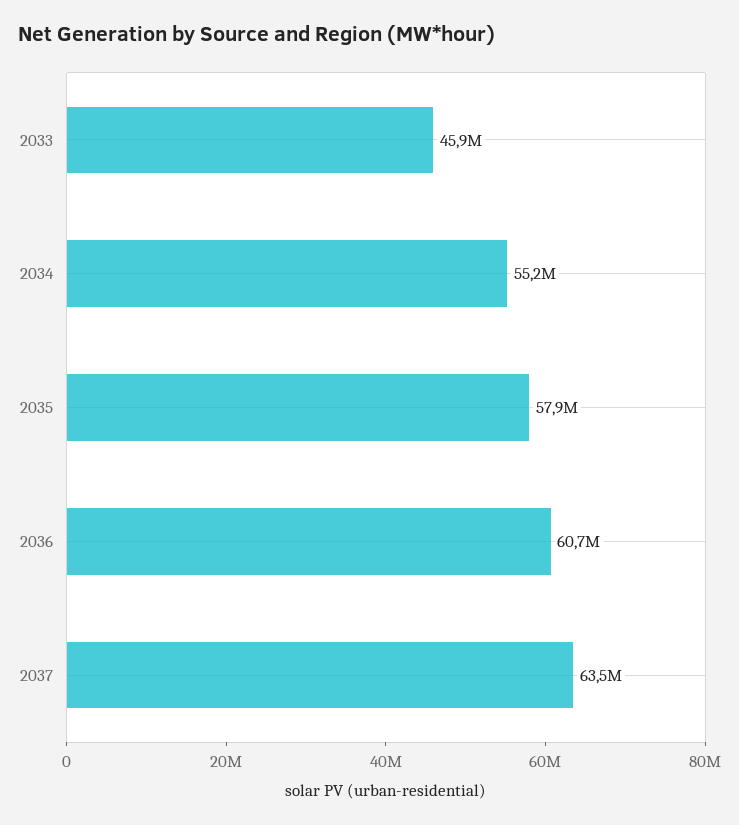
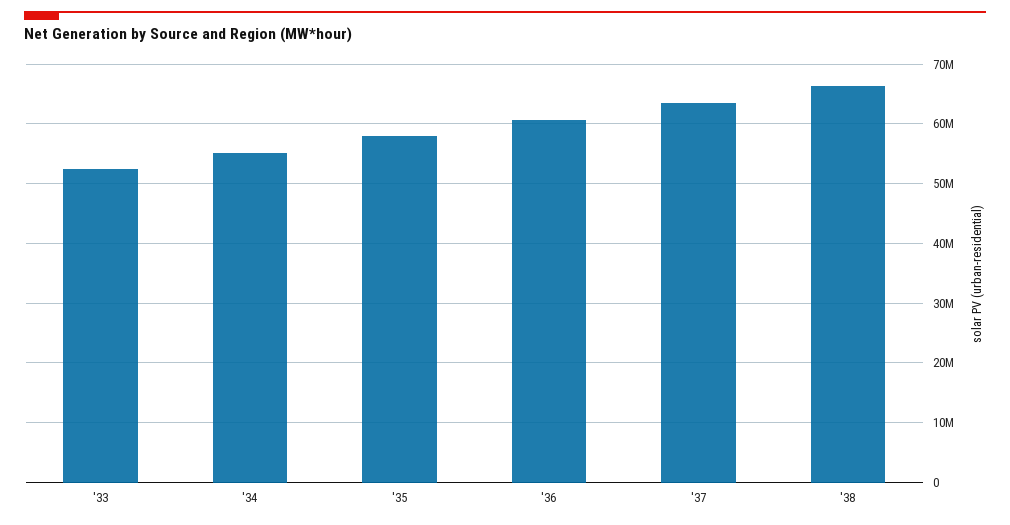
2033: 45900000 -> 52000000
'38: none -> 66000000

